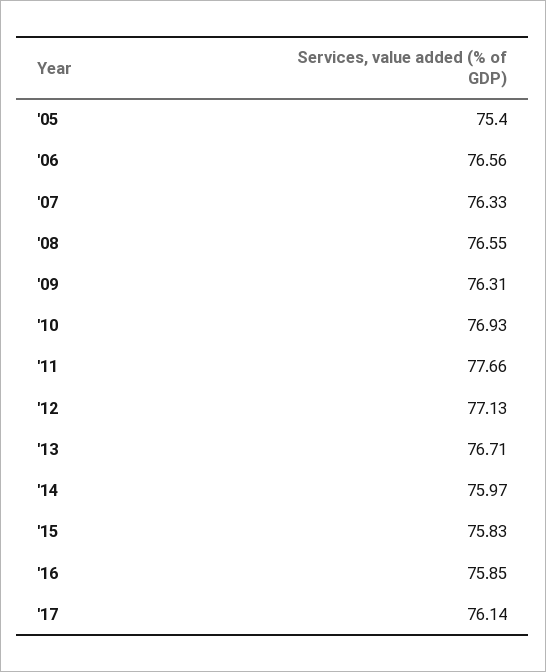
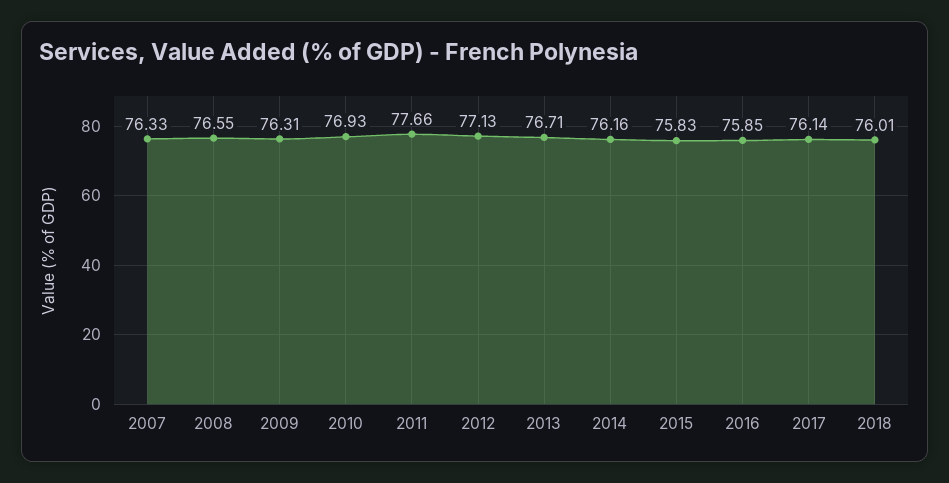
'05: 75.4 -> none
'06: 76.56 -> none
'14: 75.97 -> 76.16
2018: none -> 76.01

